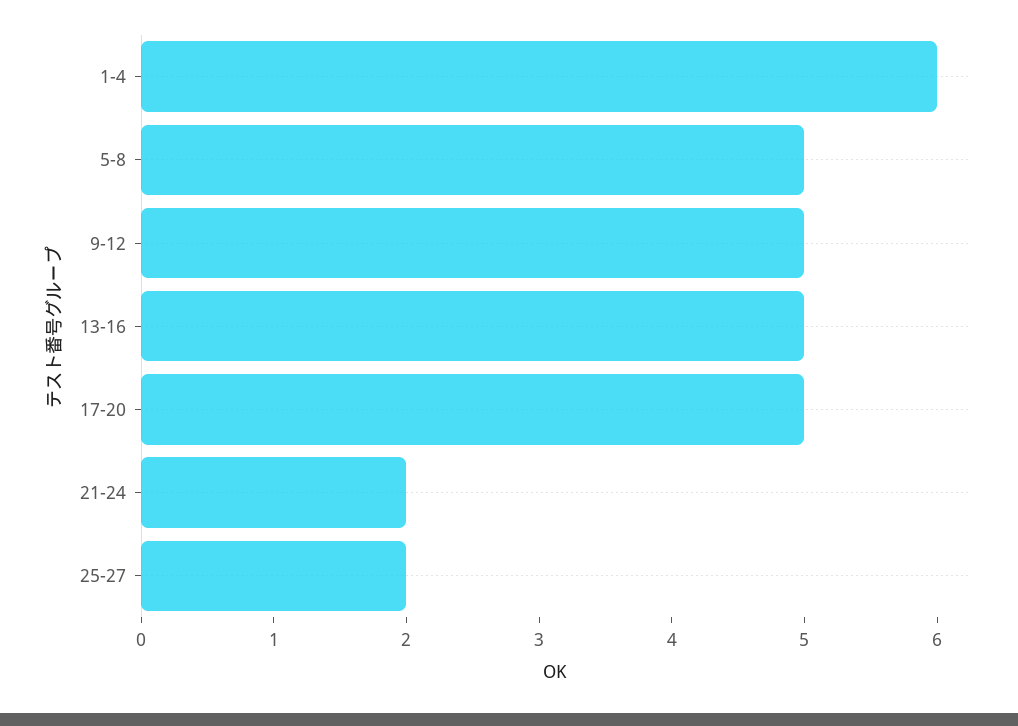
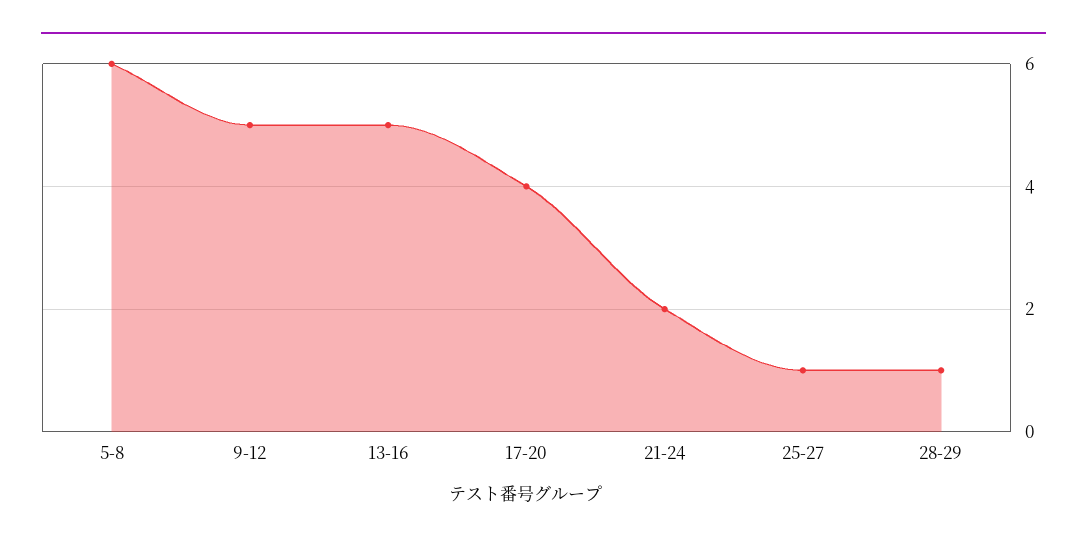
1-4: 6 -> none
5-8: 5 -> 6
17-20: 5 -> 4
25-27: 2 -> 1
28-29: none -> 1

